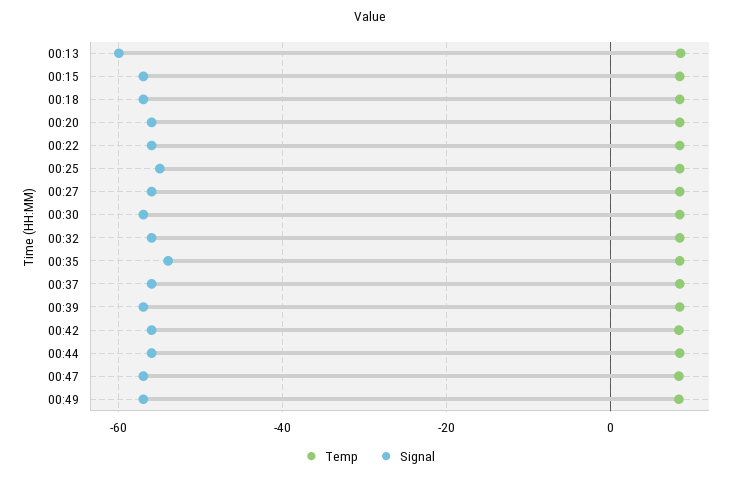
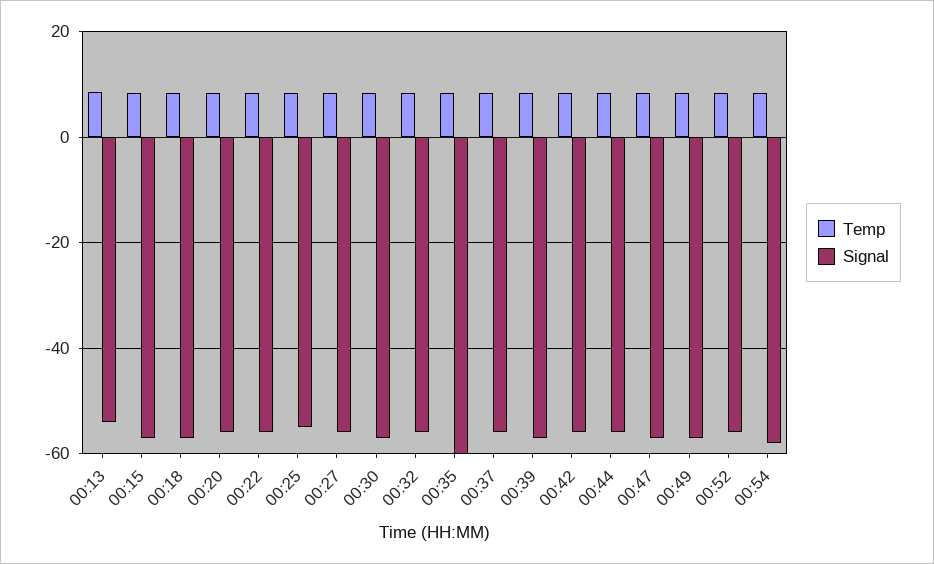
Signal, 00:13: -60 -> -54
Signal, 00:35: -54 -> -60
Temp, 00:52: none -> 8
Signal, 00:52: none -> -56
Temp, 00:54: none -> 8
Signal, 00:54: none -> -58

